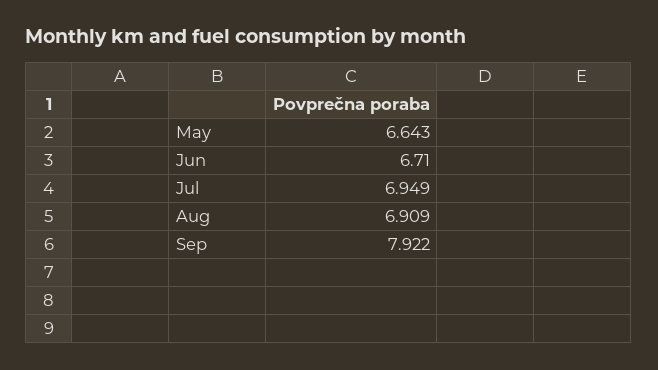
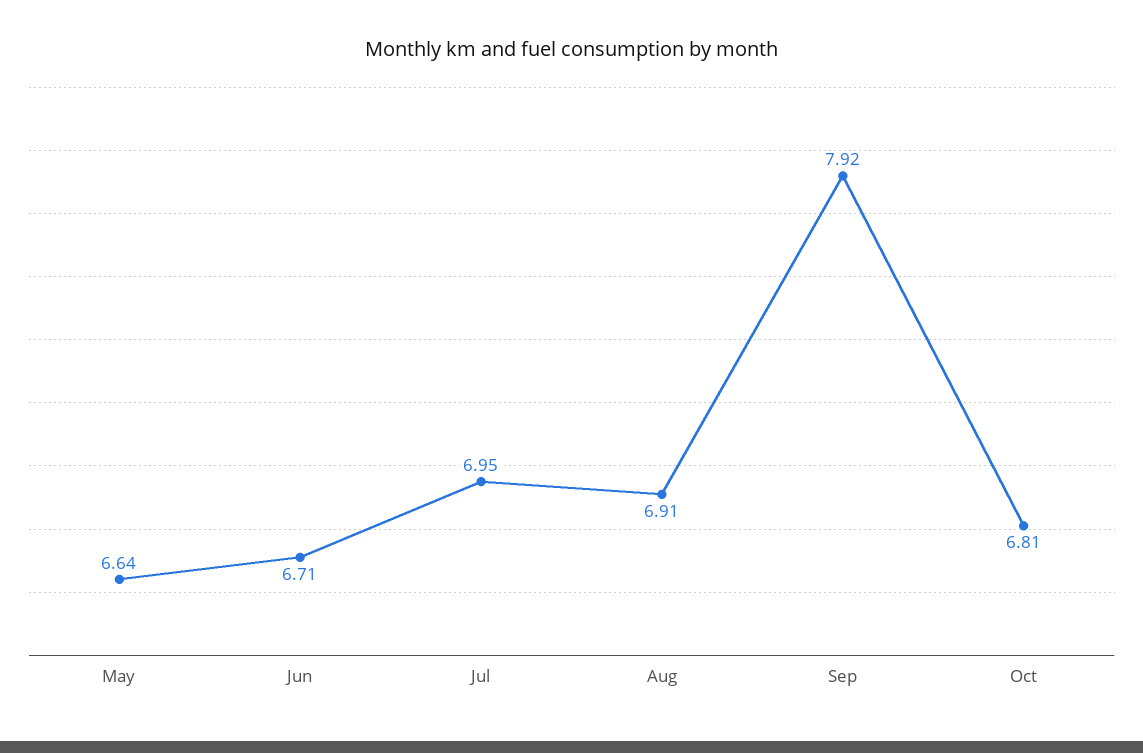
Oct: none -> 6.81

